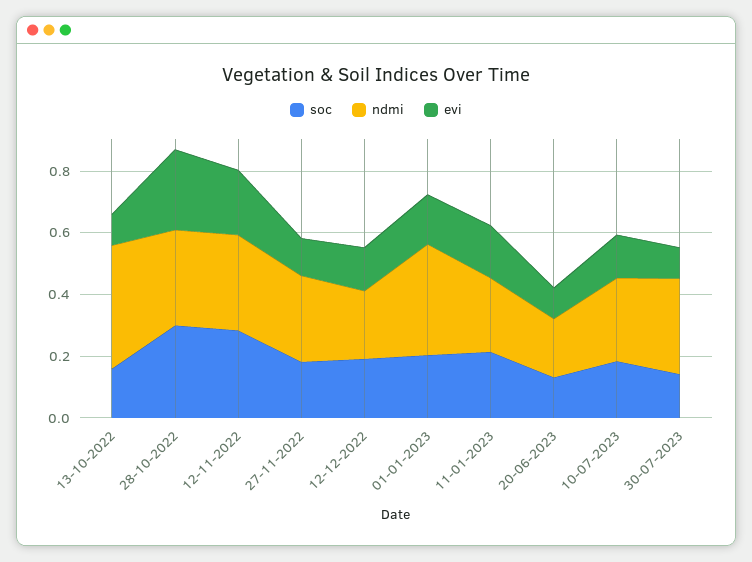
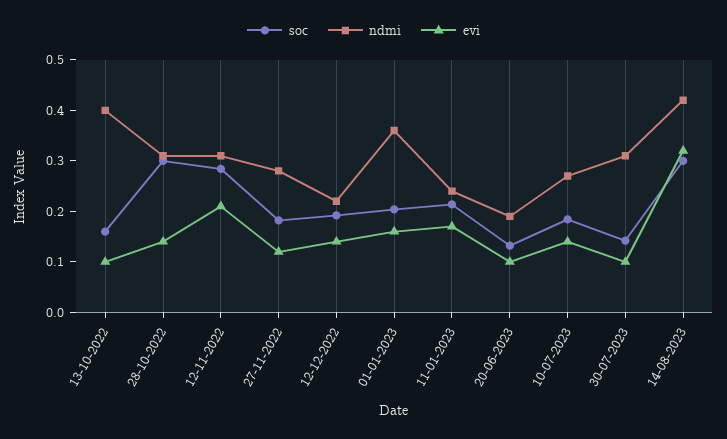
evi, 28-10-2022: 0.25 -> 0.14
soc, 14-08-2023: none -> 0.3
ndmi, 14-08-2023: none -> 0.42
evi, 14-08-2023: none -> 0.32

